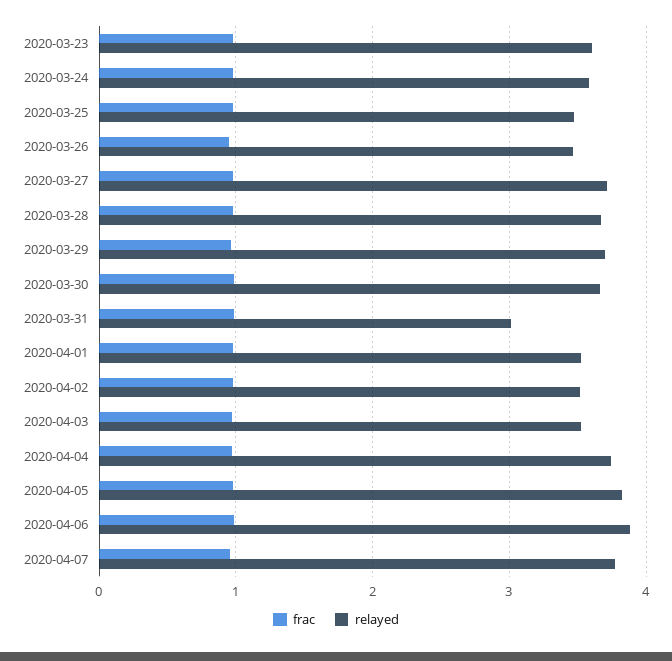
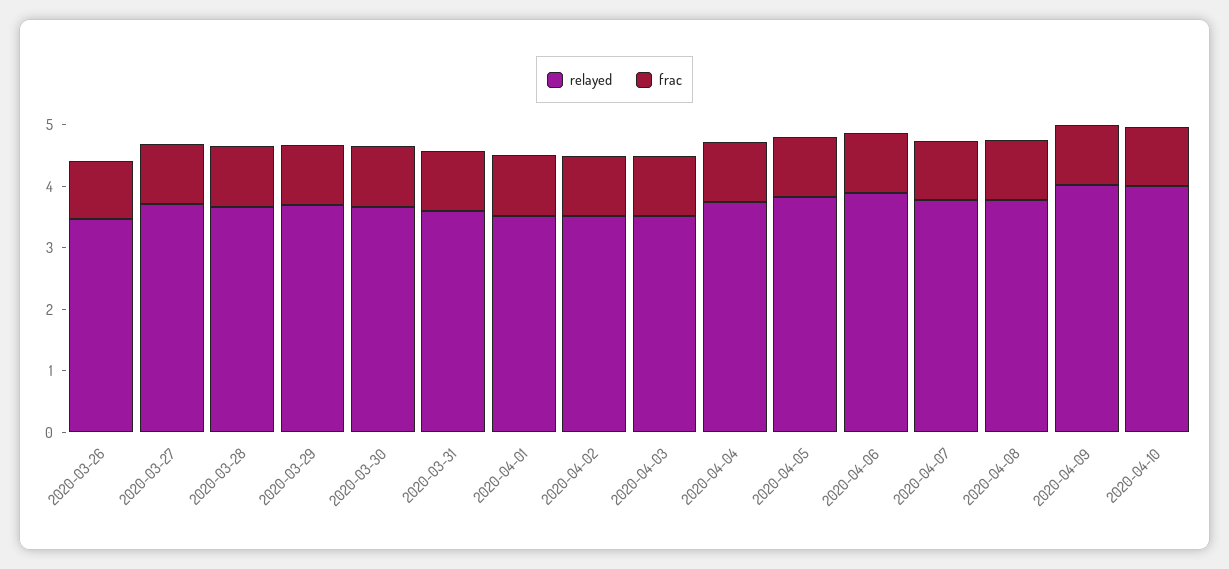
frac, 2020-03-23: 1 -> none
relayed, 2020-03-23: 3.6 -> none
frac, 2020-03-24: 1 -> none
relayed, 2020-03-24: 3.6 -> none
frac, 2020-03-25: 1 -> none
relayed, 2020-03-25: 3.5 -> none
relayed, 2020-03-31: 3 -> 3.6
relayed, 2020-04-08: none -> 3.8
frac, 2020-04-08: none -> 1
relayed, 2020-04-09: none -> 4
frac, 2020-04-09: none -> 1
relayed, 2020-04-10: none -> 4
frac, 2020-04-10: none -> 1

